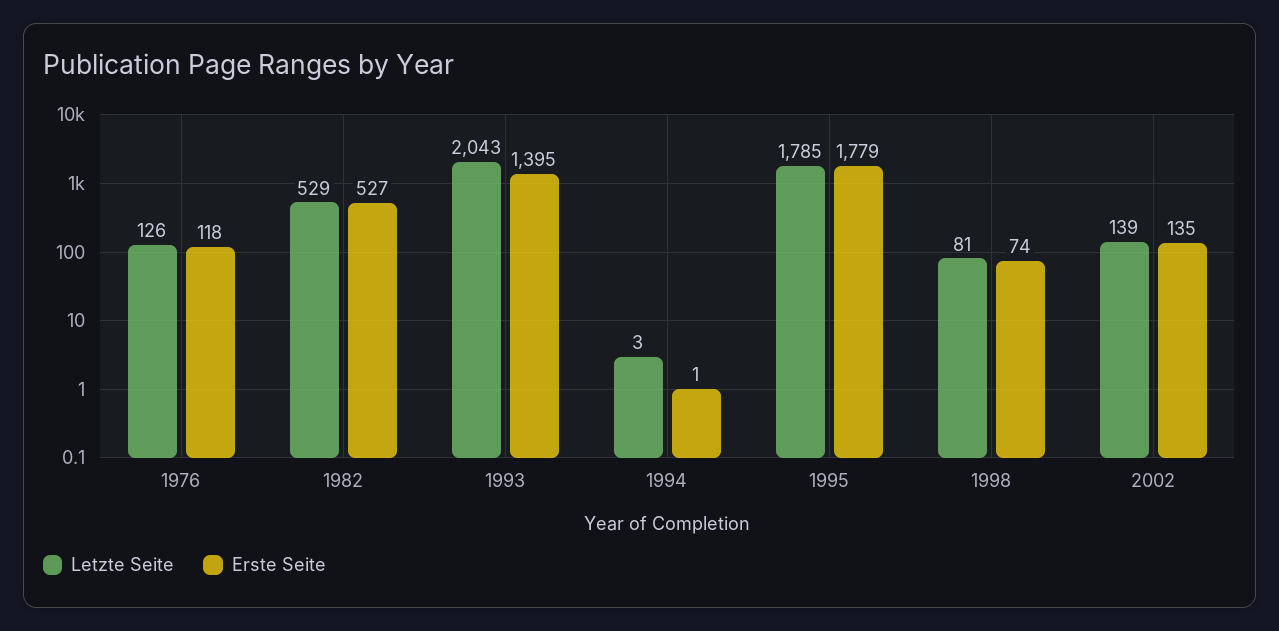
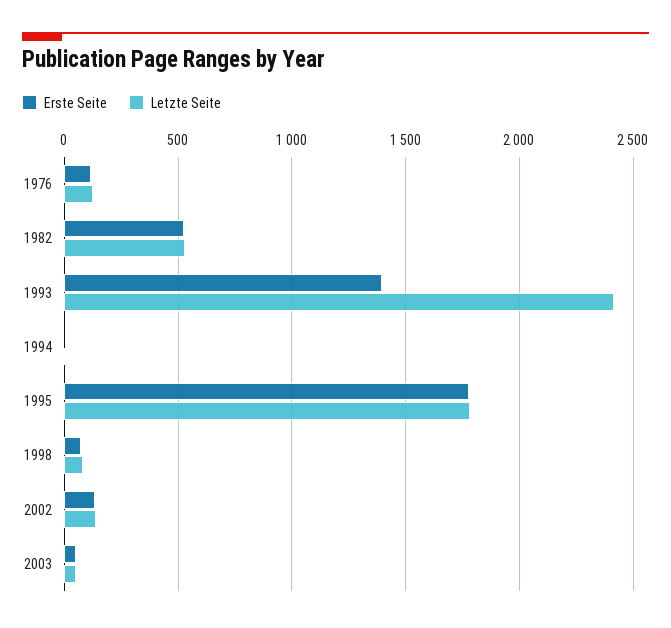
Letzte Seite, 1993: 2043 -> 2400
Erste Seite, 2003: none -> 50
Letzte Seite, 2003: none -> 50

